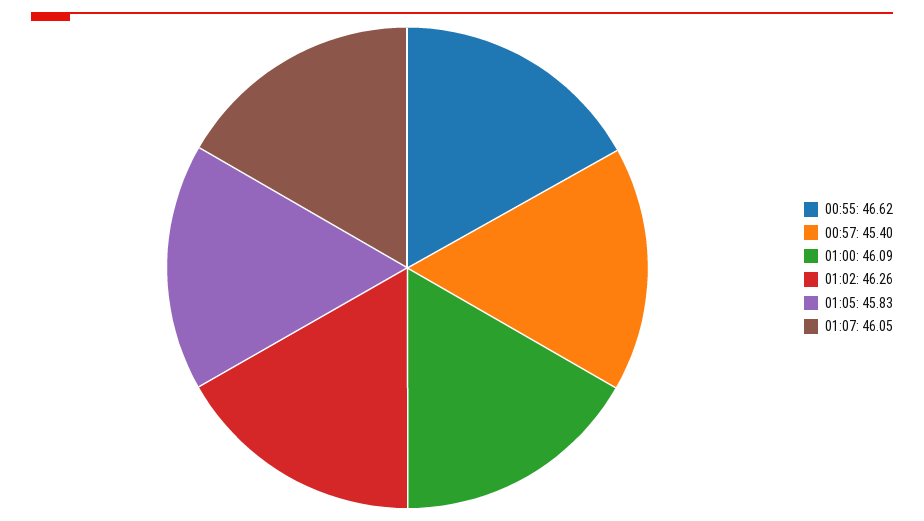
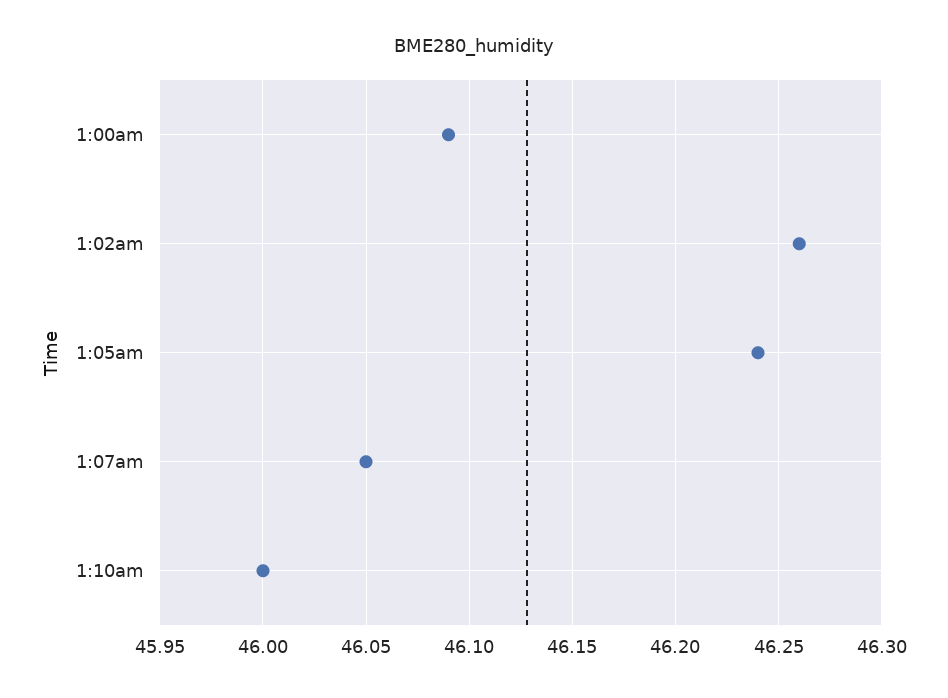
00:55: 46.62 -> none
00:57: 45.4 -> none
01:05: 45.83 -> 46.24
1:10am: none -> 46

